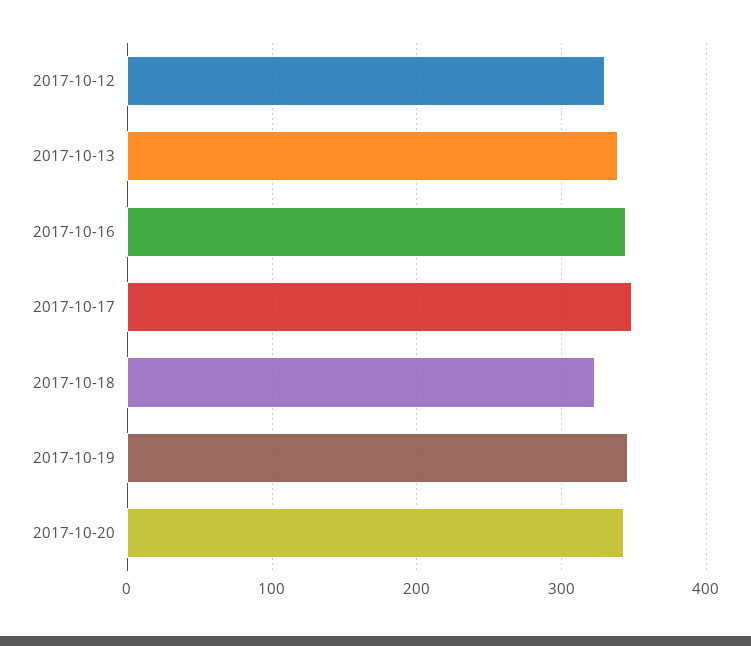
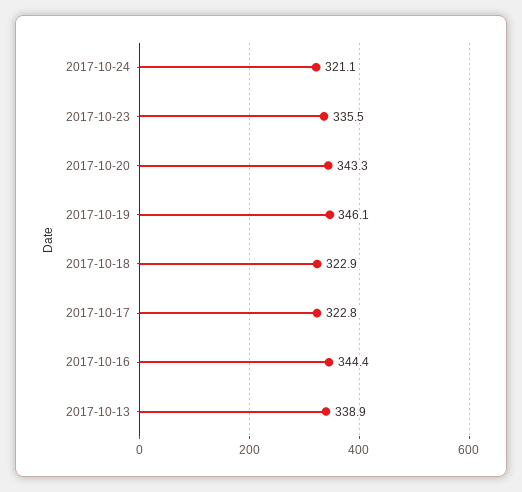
2017-10-12: 330 -> none
2017-10-17: 350 -> 322.8
2017-10-24: none -> 321.1
2017-10-23: none -> 335.5

